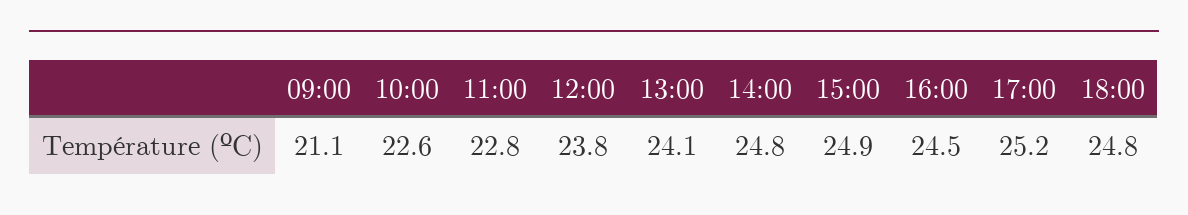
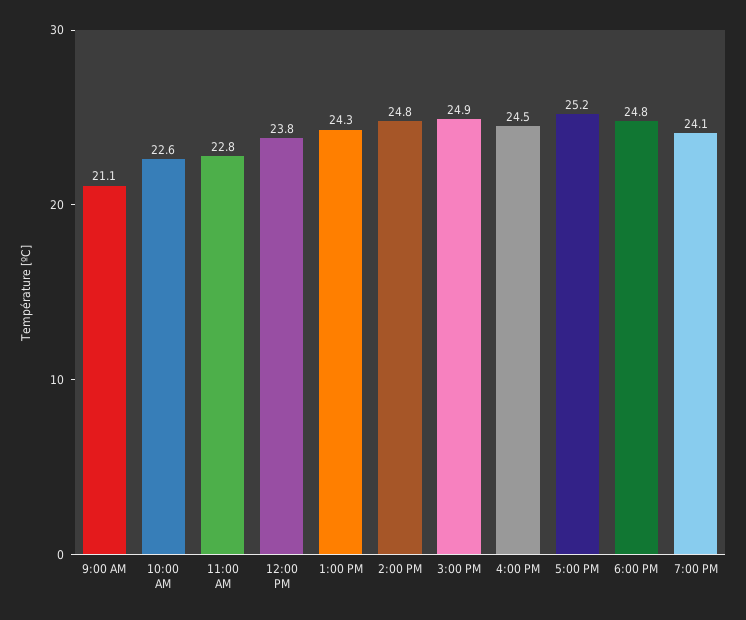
13:00: 24.1 -> 24.3
7:00 PM: none -> 24.1

